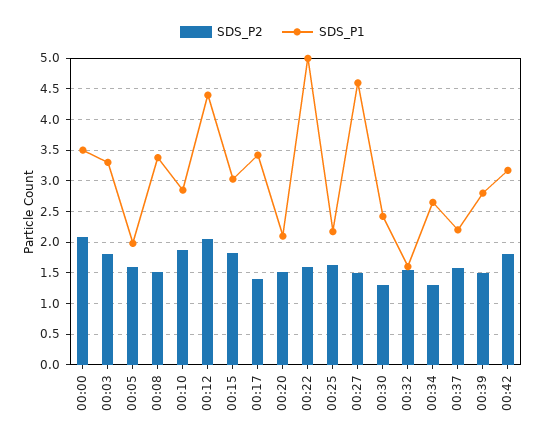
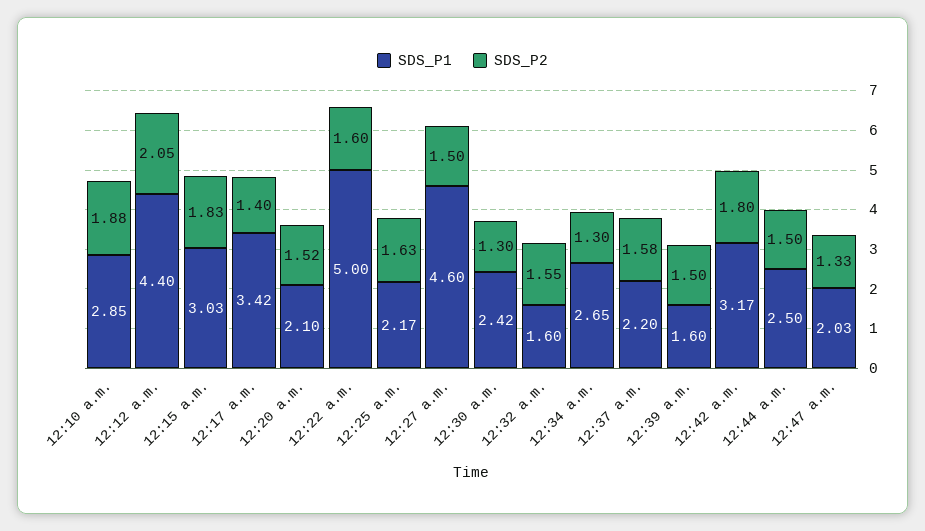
SDS_P2, 00:00: 2.1 -> none
SDS_P1, 00:00: 3.5 -> none
SDS_P2, 00:03: 1.8 -> none
SDS_P1, 00:03: 3.3 -> none
SDS_P2, 00:05: 1.6 -> none
SDS_P1, 00:05: 2 -> none
SDS_P2, 00:08: 1.5 -> none
SDS_P1, 00:08: 3.4 -> none
SDS_P1, 00:39: 2.8 -> 1.6
SDS_P1, 12:44 a.m.: none -> 2.5
SDS_P2, 12:44 a.m.: none -> 1.5
SDS_P1, 12:47 a.m.: none -> 2.03
SDS_P2, 12:47 a.m.: none -> 1.33

